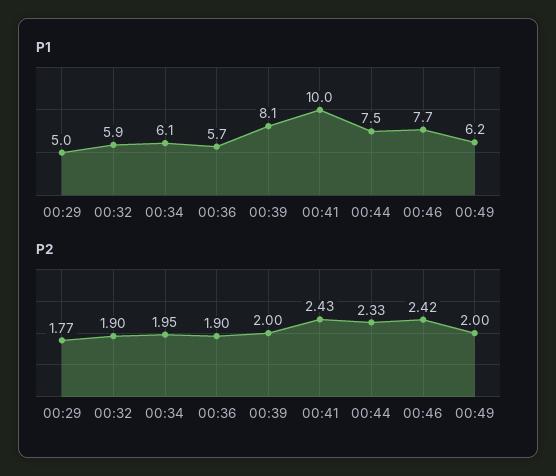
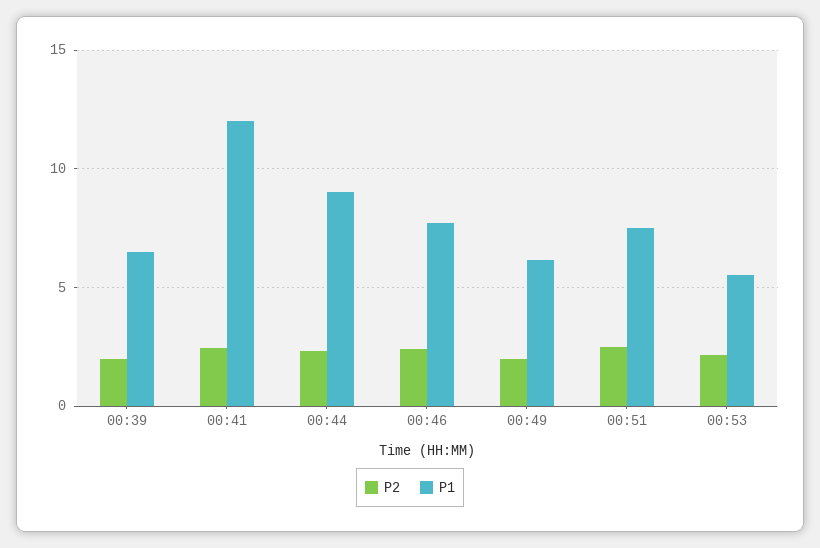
P1, 00:29: 5 -> none
P1, 00:32: 5.9 -> none
P1, 00:34: 6.1 -> none
P1, 00:36: 5.7 -> none
P1, 00:39: 8.1 -> 6.5
P1, 00:41: 10 -> 12
P1, 00:44: 7.5 -> 9
P2, 00:29: 1.77 -> none
P2, 00:32: 1.9 -> none
P2, 00:34: 1.95 -> none
P2, 00:36: 1.9 -> none
P2, 00:51: none -> 2.5
P1, 00:51: none -> 7.5
P2, 00:53: none -> 2
P1, 00:53: none -> 5.5

